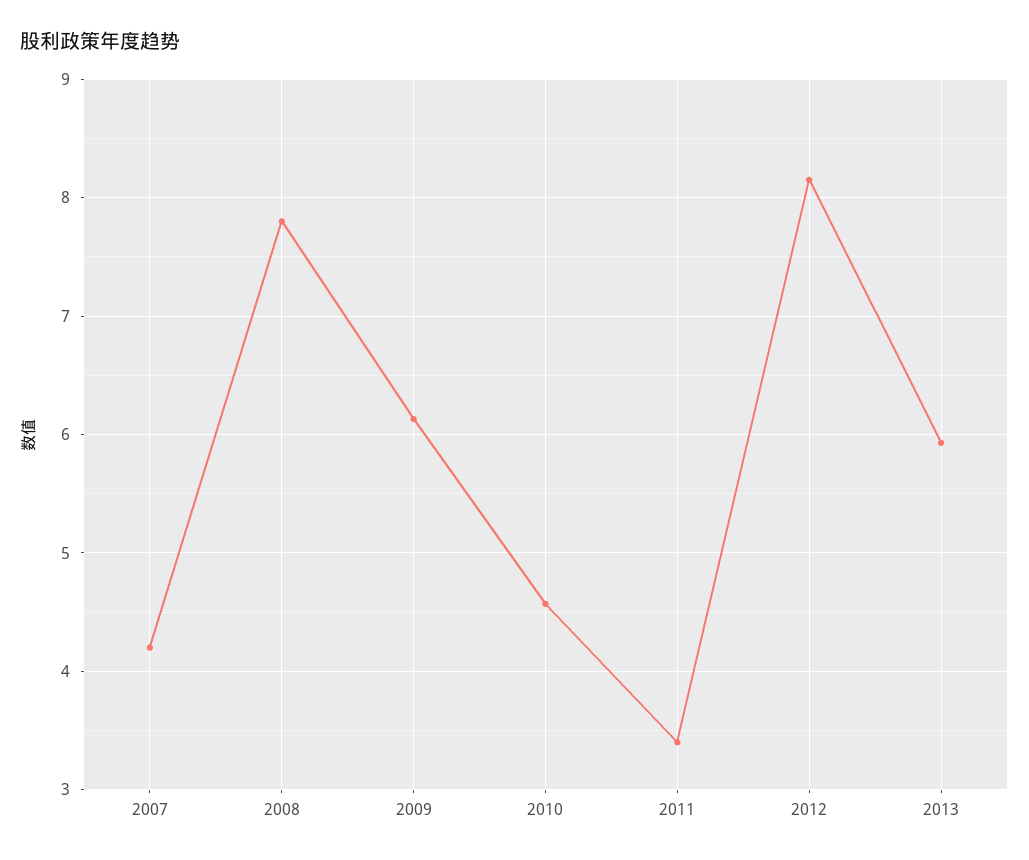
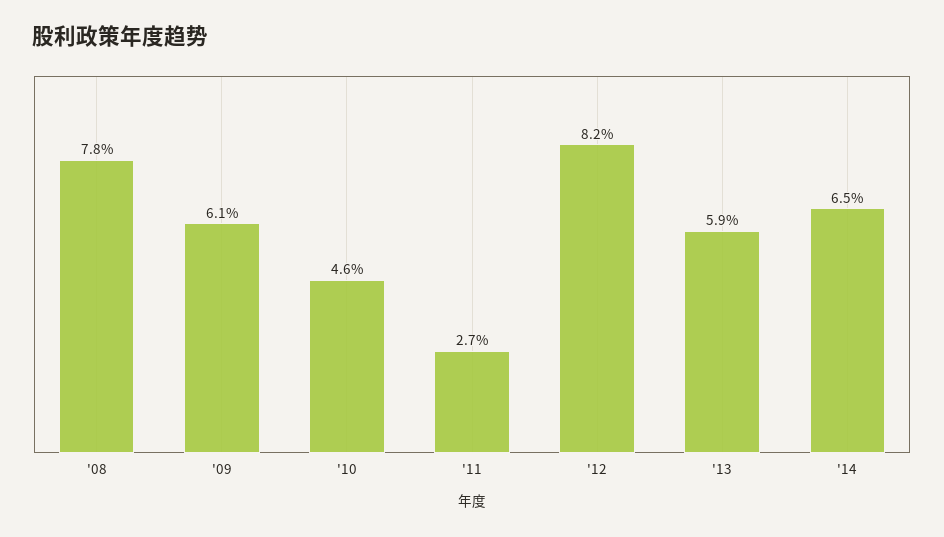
2007: 4.2 -> none
2011: 3.4 -> 2.7
'14: none -> 6.5

